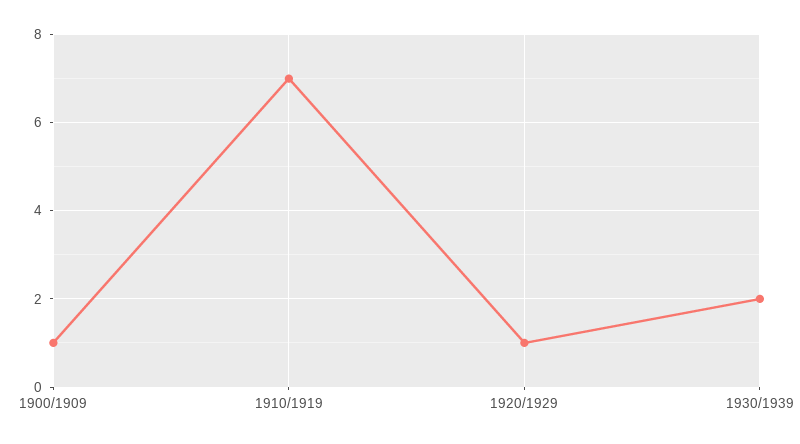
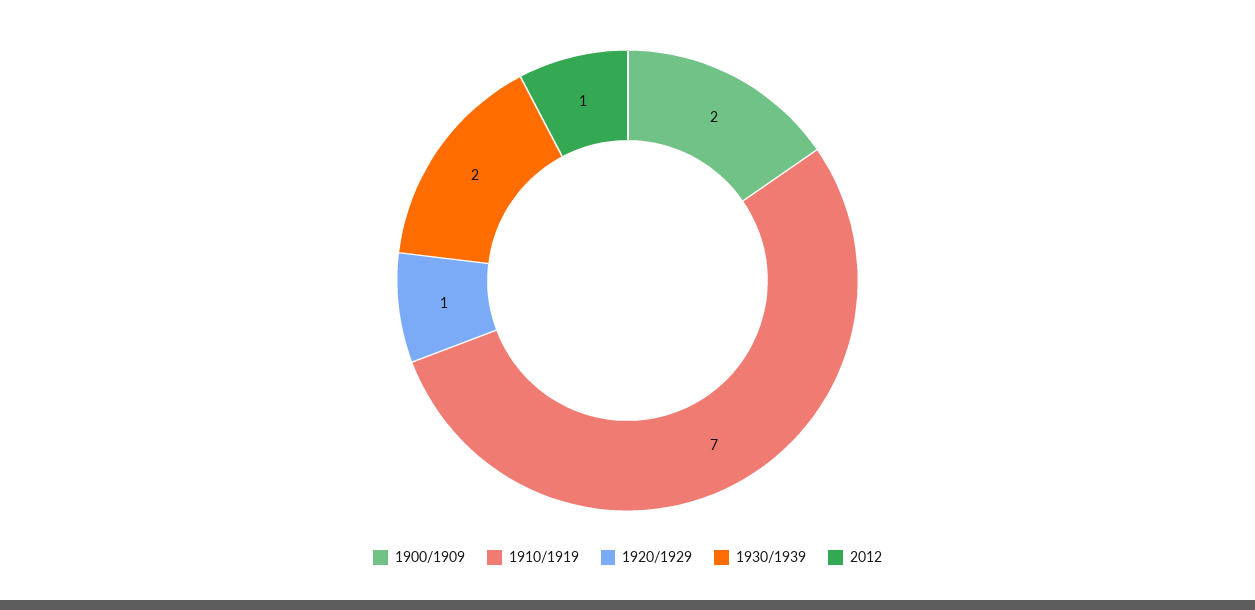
1900/1909: 1 -> 2
2012: none -> 1

